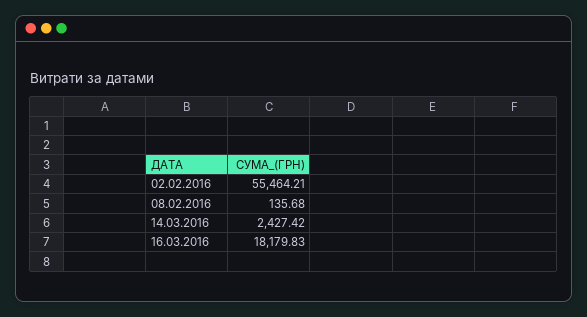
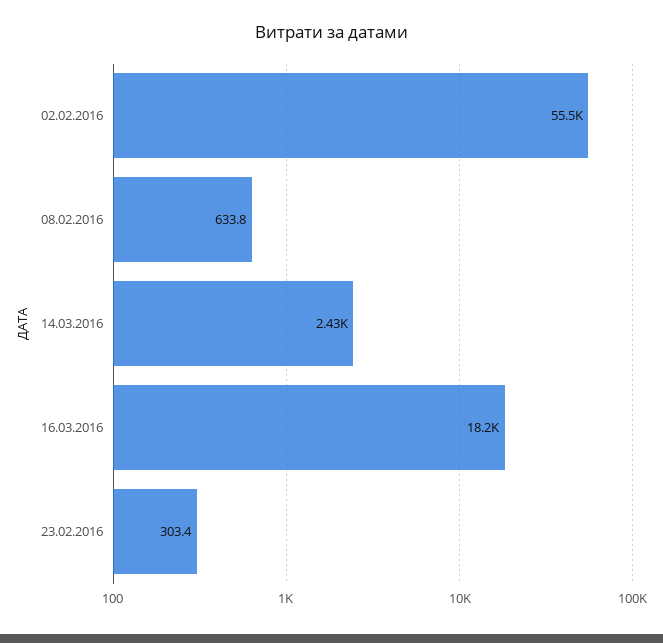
08.02.2016: 135.68 -> 633.8
23.02.2016: none -> 303.4

